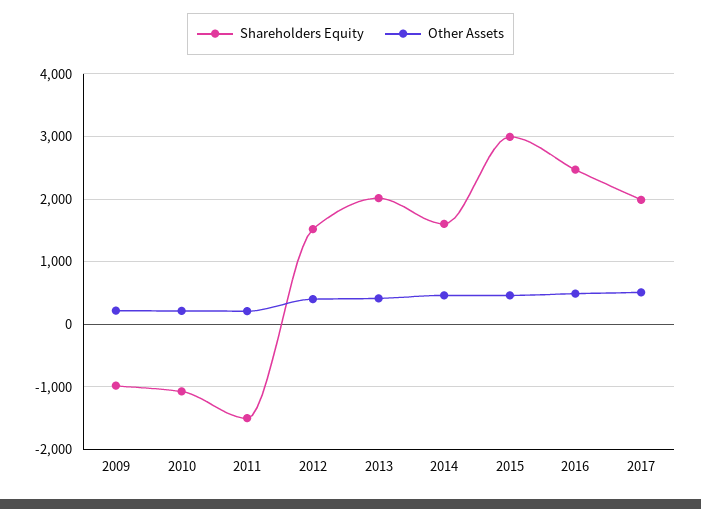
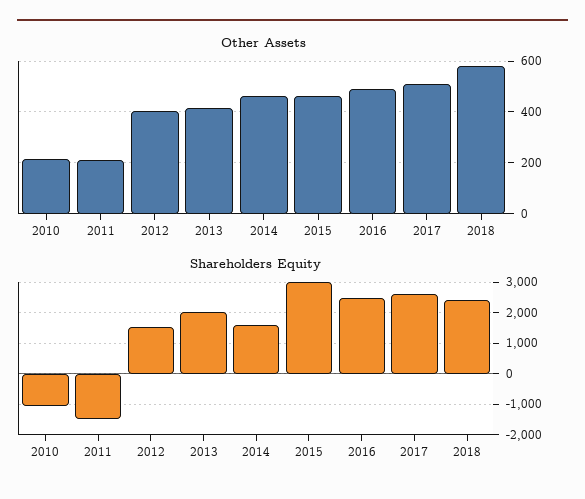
Shareholders Equity, 2009: -1000 -> none
Other Assets, 2009: 200 -> none
Shareholders Equity, 2017: 2000 -> 2600
Other Assets, 2018: none -> 575
Shareholders Equity, 2018: none -> 2400

